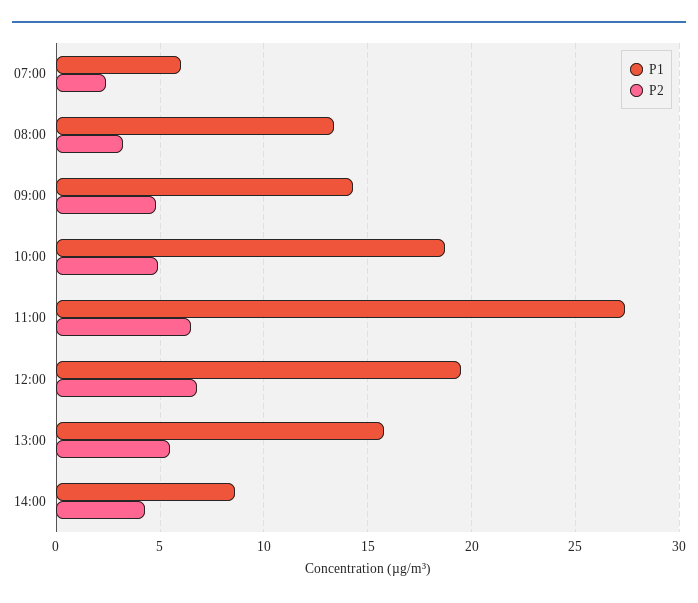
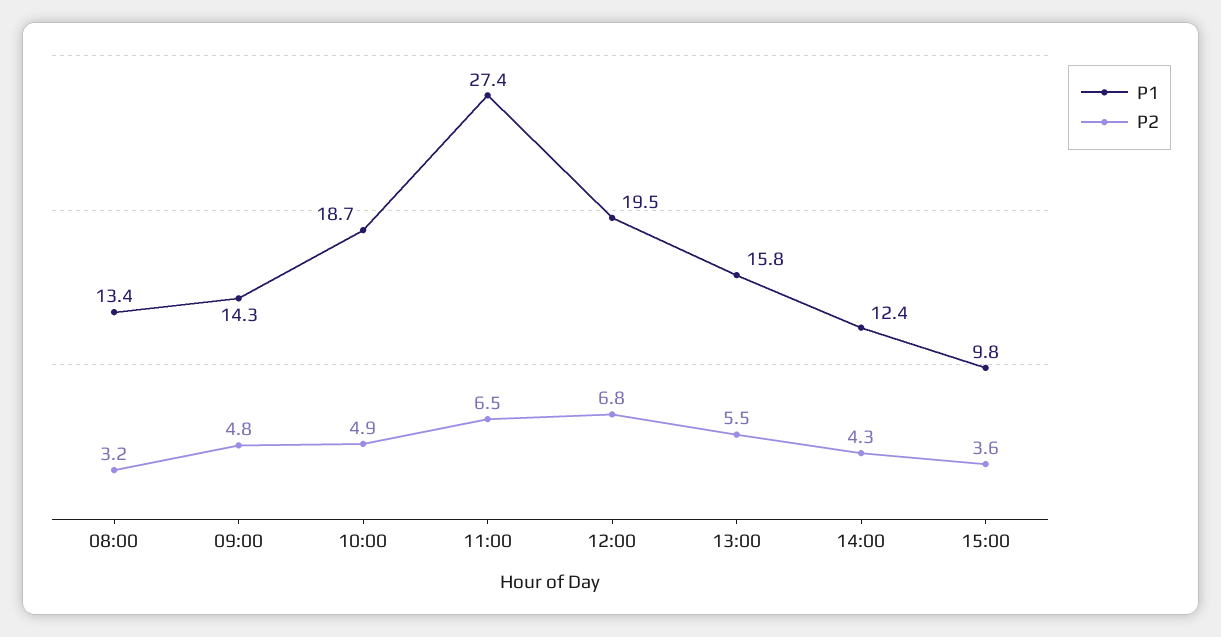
P1, 07:00: 6 -> none
P2, 07:00: 2.5 -> none
P1, 14:00: 8.5 -> 12.4
P1, 15:00: none -> 9.8
P2, 15:00: none -> 3.6

